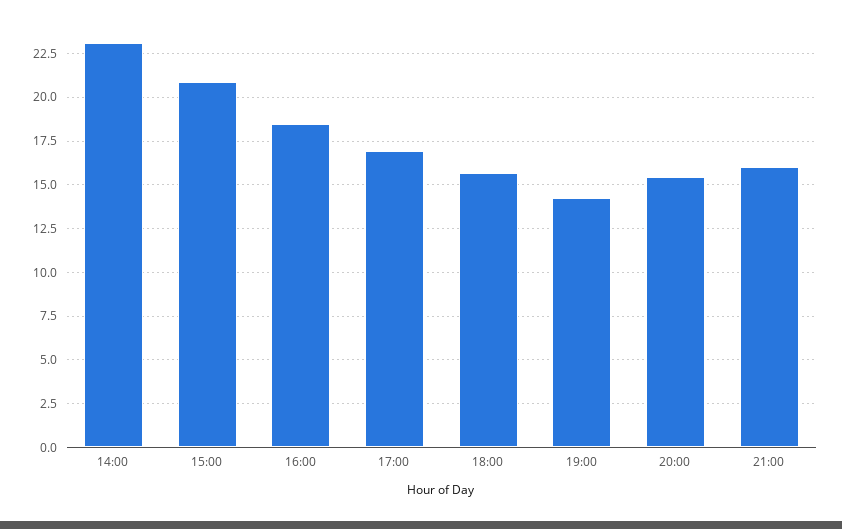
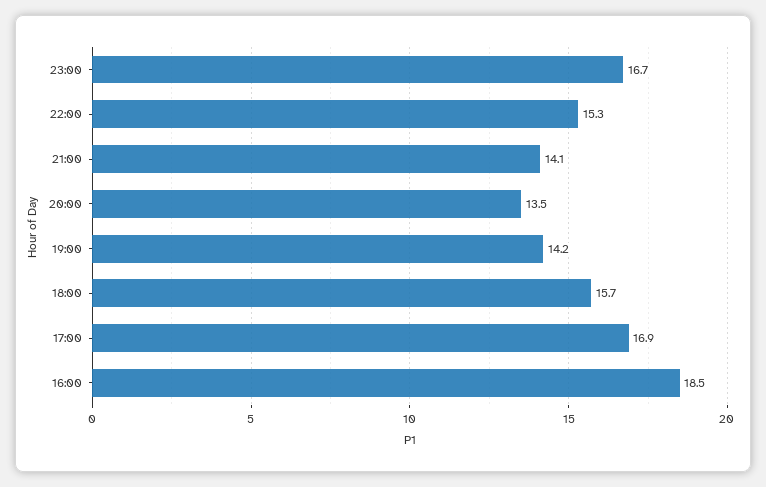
14:00: 23 -> none
15:00: 21 -> none
20:00: 15.5 -> 13.5
21:00: 16 -> 14.1
23:00: none -> 16.7
22:00: none -> 15.3

